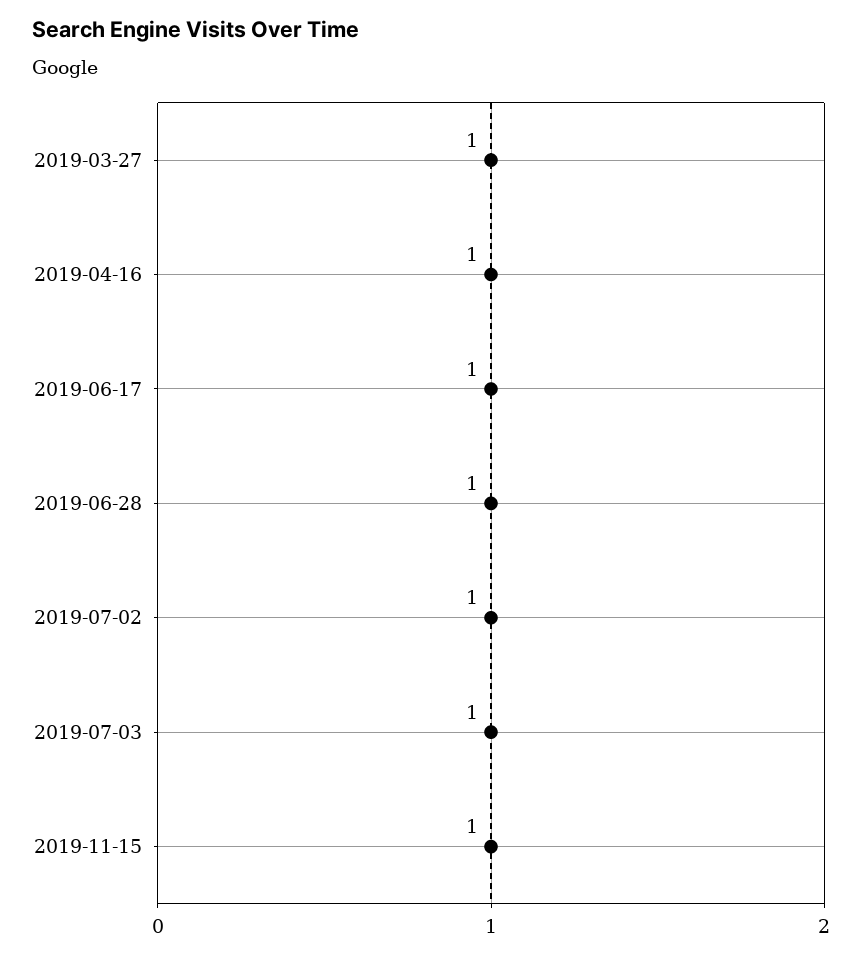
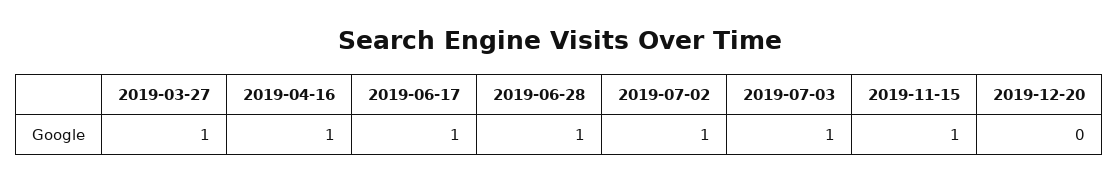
2019-12-20: none -> 0

